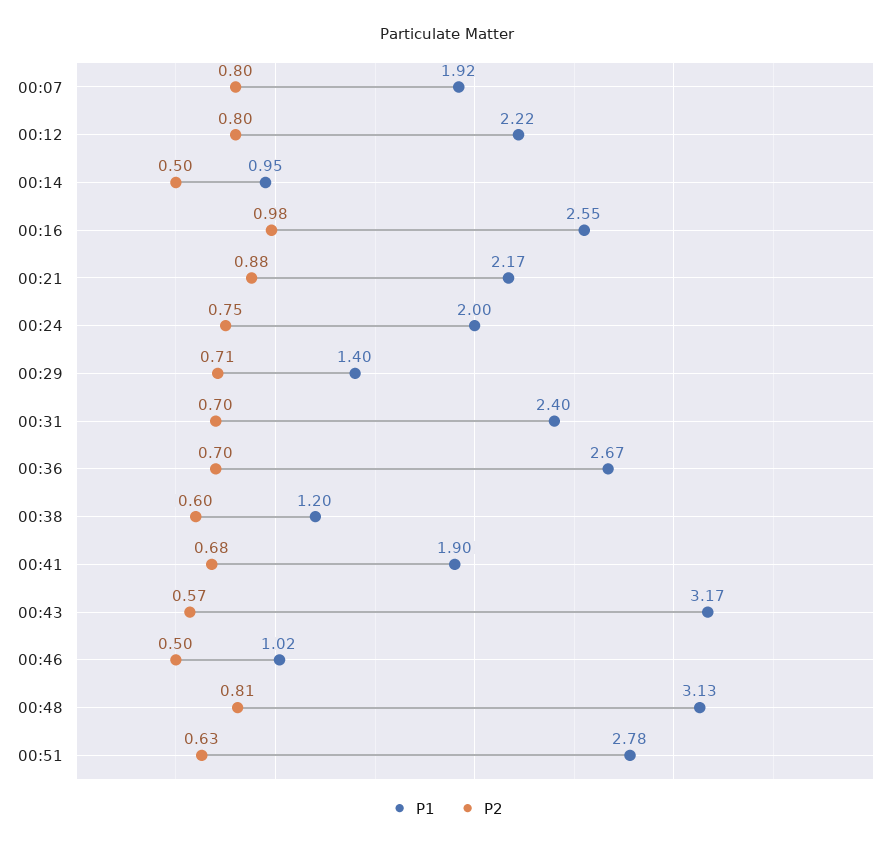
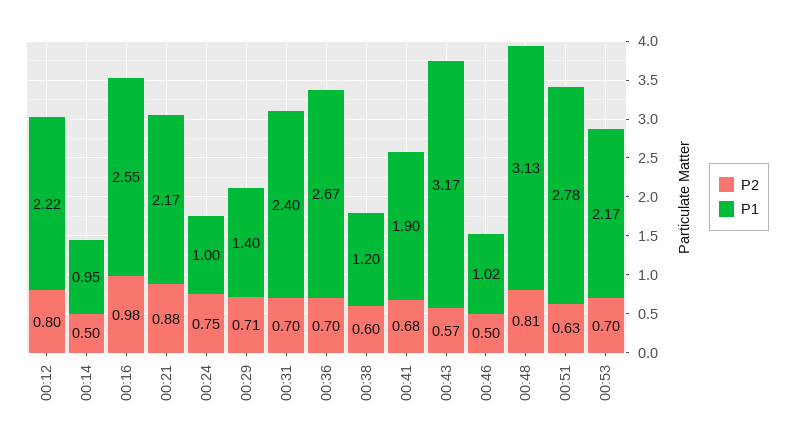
P1, 00:07: 1.92 -> none
P2, 00:07: 0.8 -> none
P1, 00:24: 2 -> 1
P2, 00:53: none -> 0.7
P1, 00:53: none -> 2.17

